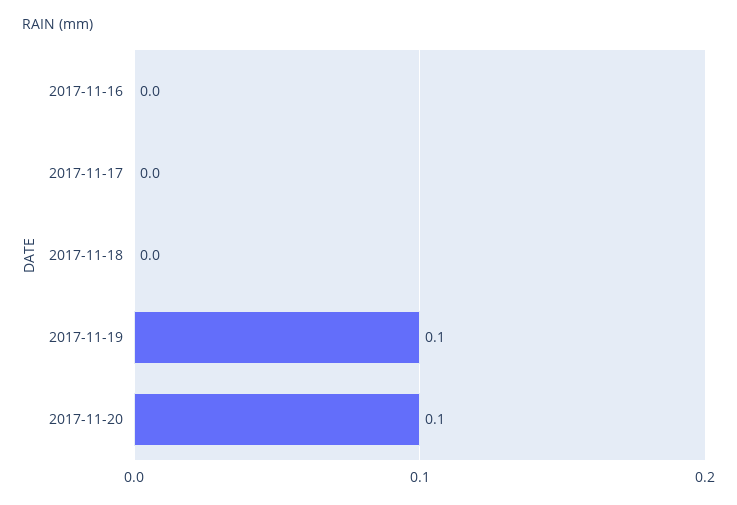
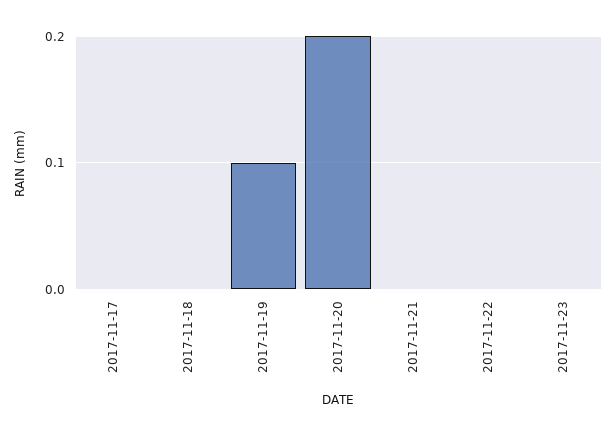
2017-11-16: 0 -> none
2017-11-20: 0.1 -> 0.2
2017-11-21: none -> 0
2017-11-22: none -> 0
2017-11-23: none -> 0

